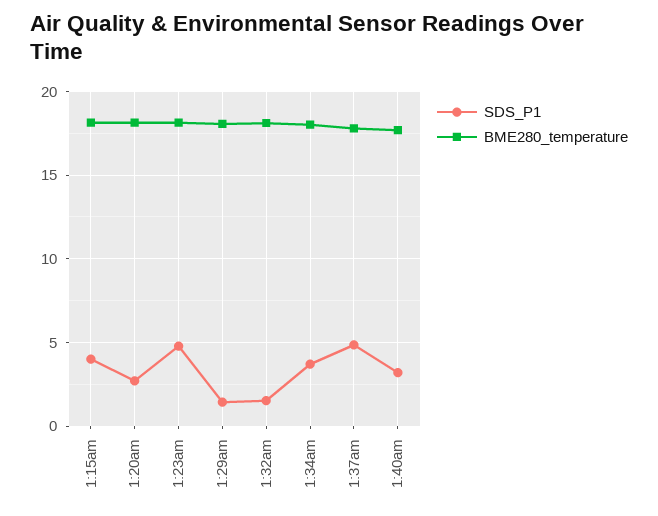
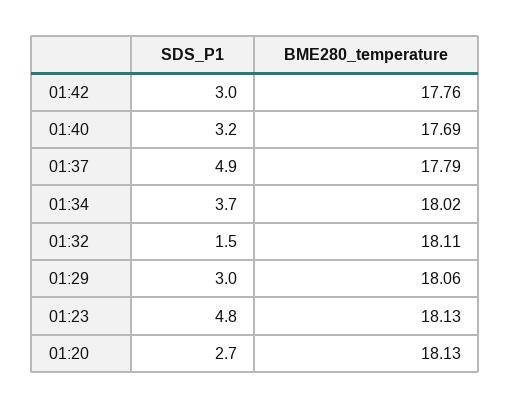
SDS_P1, 1:15am: 4 -> none
BME280_temperature, 1:15am: 18 -> none
SDS_P1, 1:29am: 1.5 -> 3
SDS_P1, 01:42: none -> 3
BME280_temperature, 01:42: none -> 17.76

